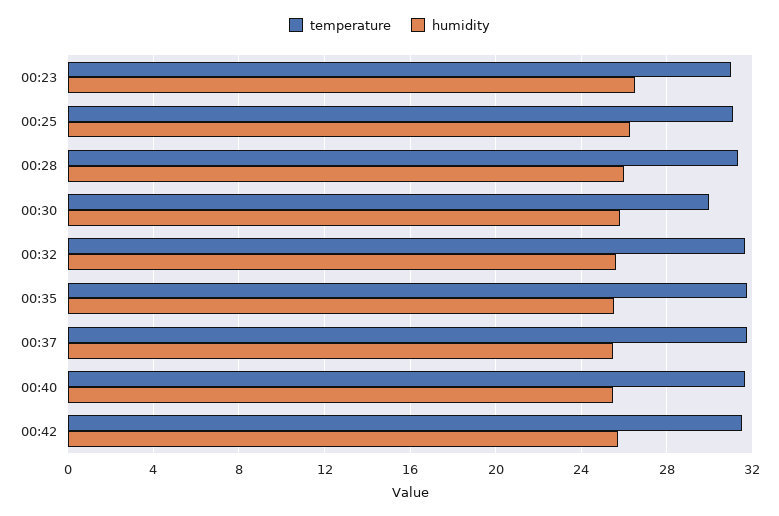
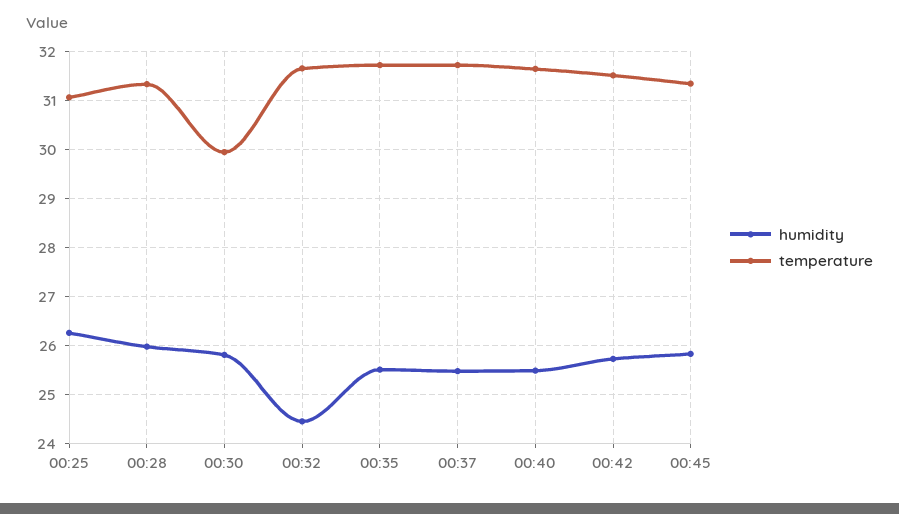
temperature, 00:23: 31 -> none
humidity, 00:23: 26.5 -> none
humidity, 00:32: 25.5 -> 24.4
humidity, 00:45: none -> 25.8
temperature, 00:45: none -> 31.4

